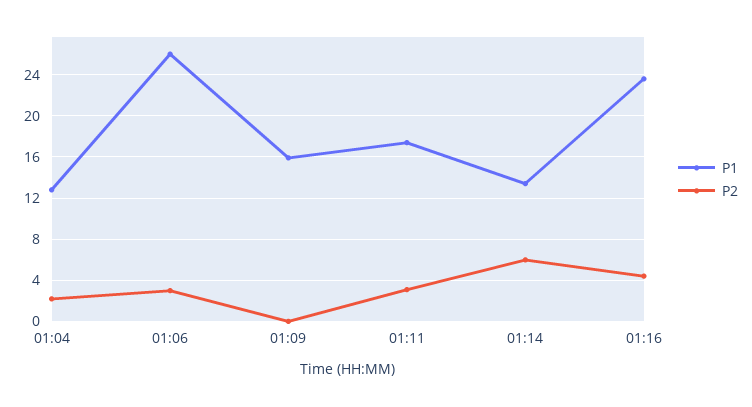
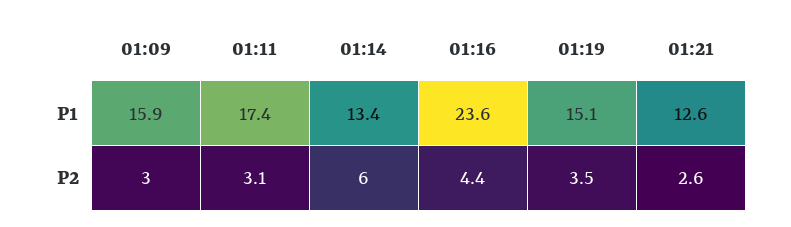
P1, 01:04: 13 -> none
P2, 01:04: 2 -> none
P1, 01:06: 26 -> none
P2, 01:06: 3 -> none
P2, 01:09: 0 -> 3
P1, 01:19: none -> 15.1
P1, 01:21: none -> 12.6
P2, 01:19: none -> 3.5
P2, 01:21: none -> 2.6

